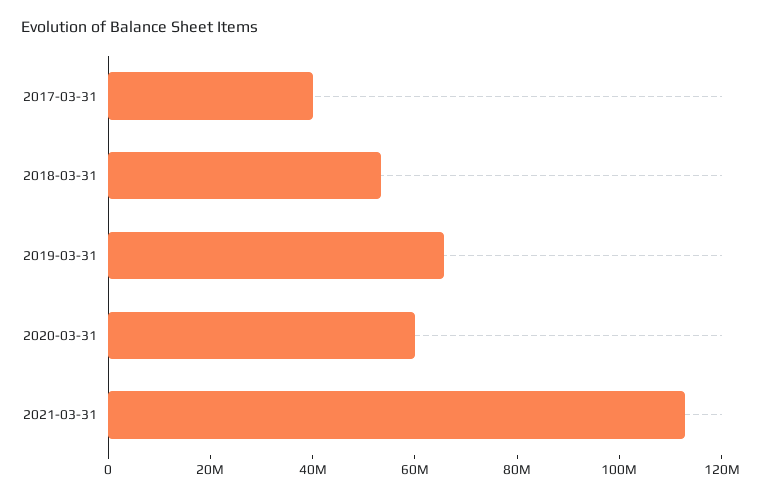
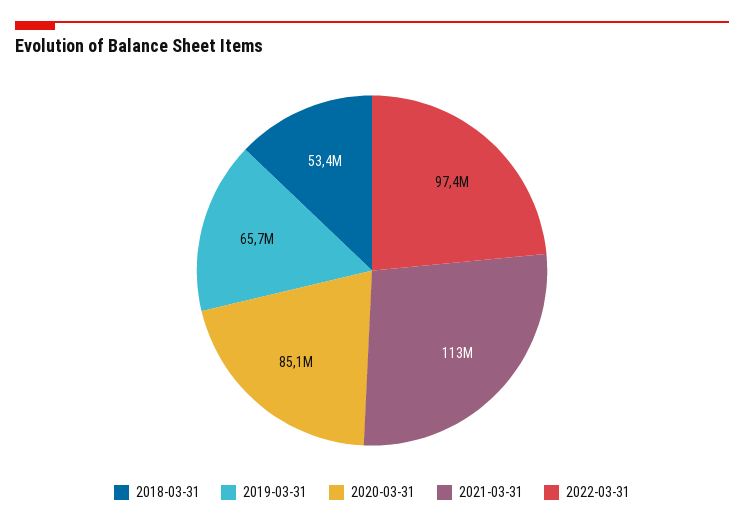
2017-03-31: 40000000 -> none
2020-03-31: 60000000 -> 85100000
2022-03-31: none -> 97400000

